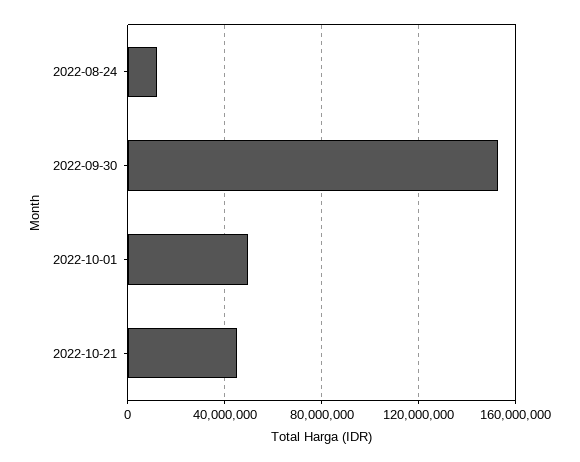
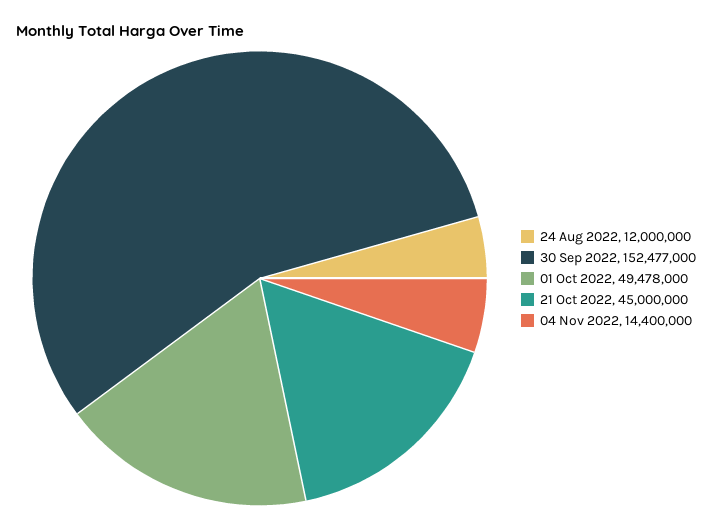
04 Nov 2022: none -> 14400000

